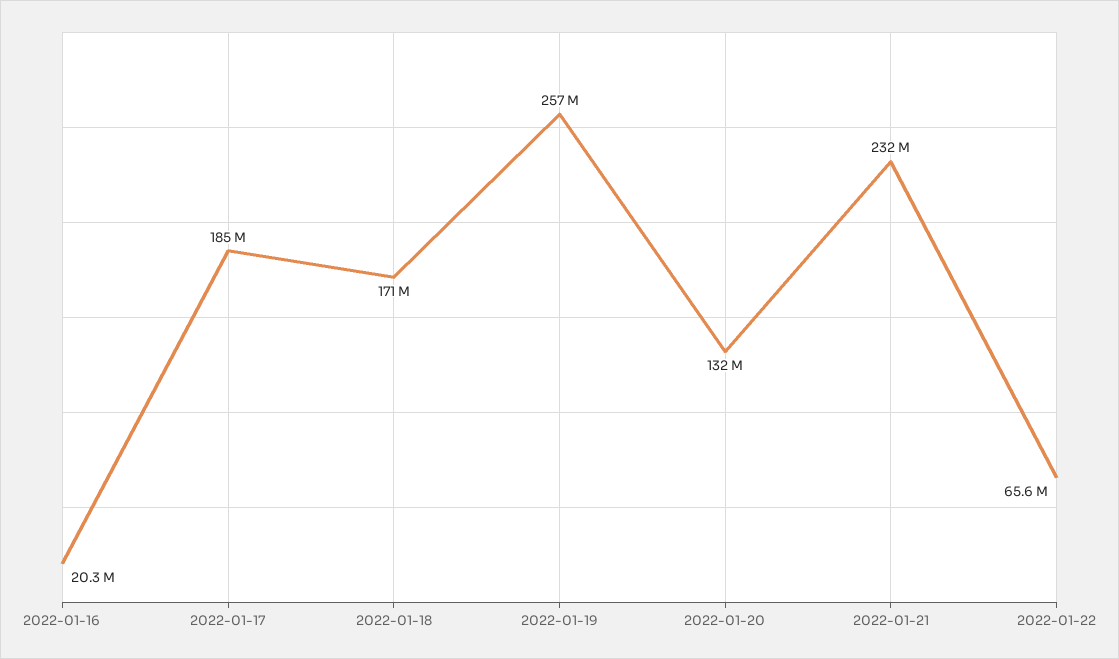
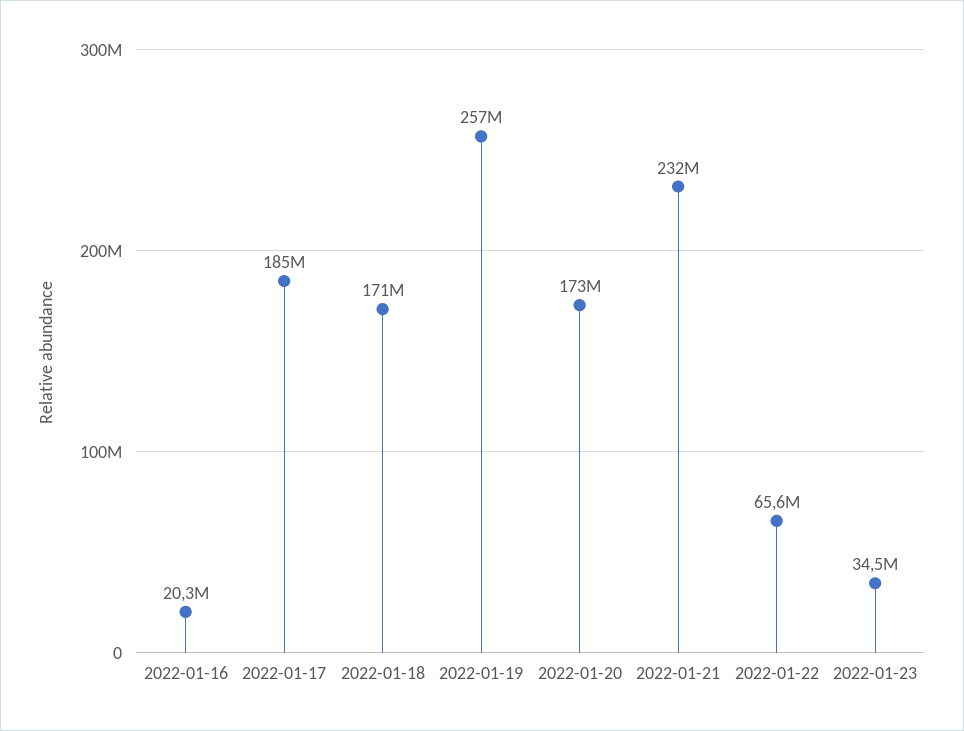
2022-01-20: 132000000 -> 173000000
2022-01-23: none -> 34500000

